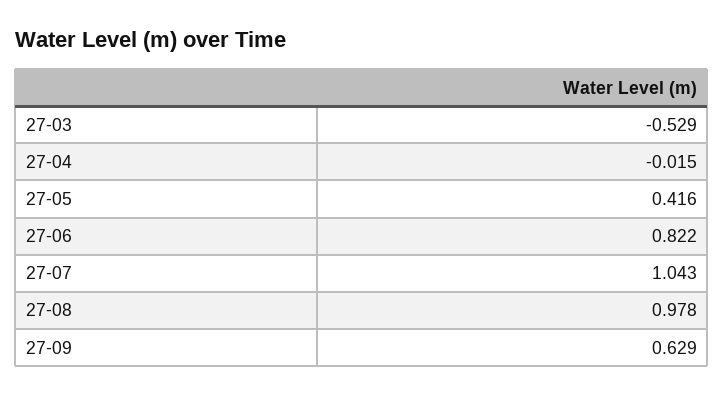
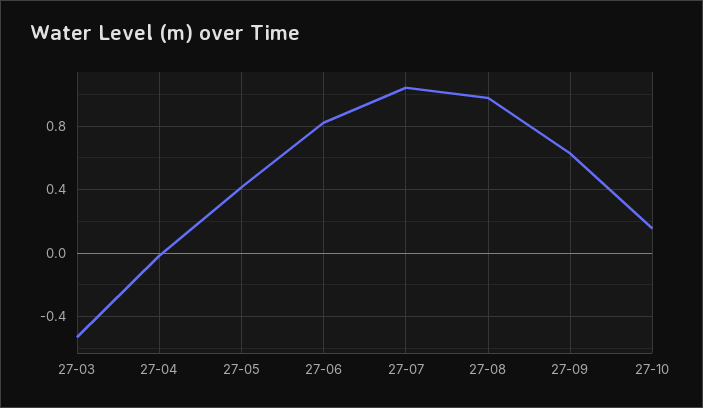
27-10: none -> 0.15

